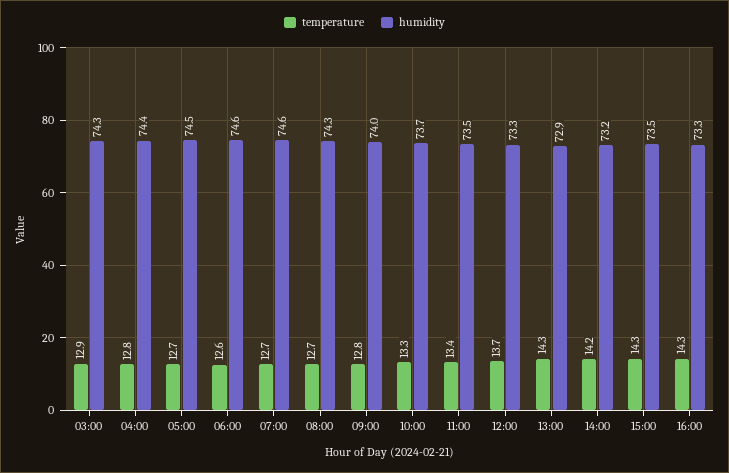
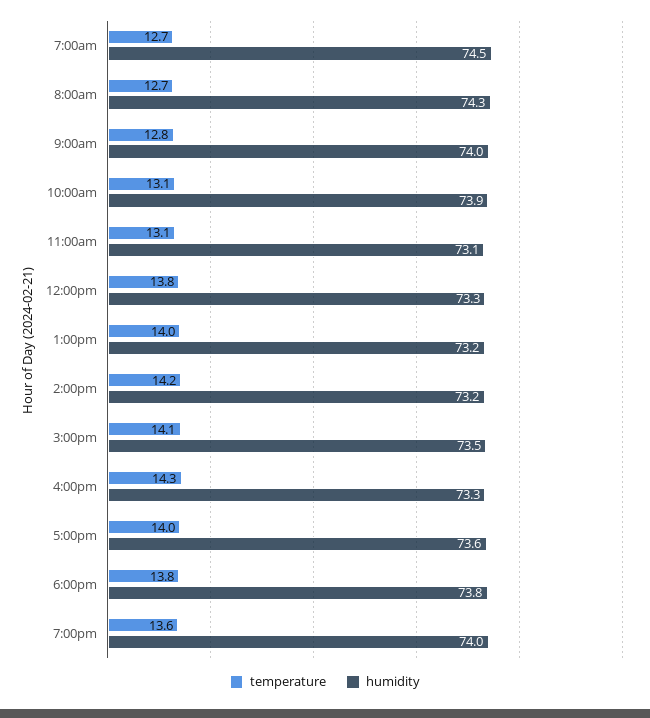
temperature, 03:00: 12.9 -> none
humidity, 03:00: 74.3 -> none
temperature, 04:00: 12.8 -> none
humidity, 04:00: 74.4 -> none
temperature, 05:00: 12.7 -> none
humidity, 05:00: 74.5 -> none
temperature, 06:00: 12.6 -> none
humidity, 06:00: 74.6 -> none
humidity, 07:00: 74.6 -> 74.5
temperature, 10:00: 13.3 -> 13.1
humidity, 10:00: 73.7 -> 73.9
temperature, 11:00: 13.4 -> 13.1
humidity, 11:00: 73.5 -> 73.1
temperature, 12:00: 13.7 -> 13.8
temperature, 13:00: 14.3 -> 14
humidity, 13:00: 72.9 -> 73.2
temperature, 15:00: 14.3 -> 14.1
temperature, 5:00pm: none -> 14
humidity, 5:00pm: none -> 73.6
temperature, 6:00pm: none -> 13.8
humidity, 6:00pm: none -> 73.8
temperature, 7:00pm: none -> 13.6
humidity, 7:00pm: none -> 74

